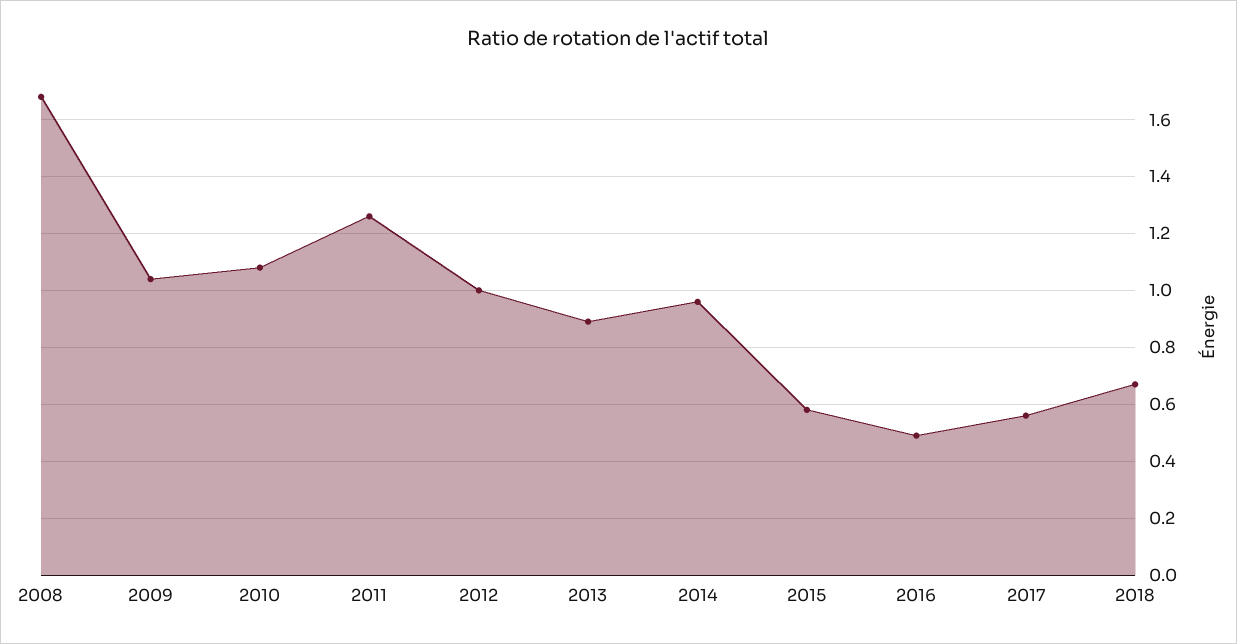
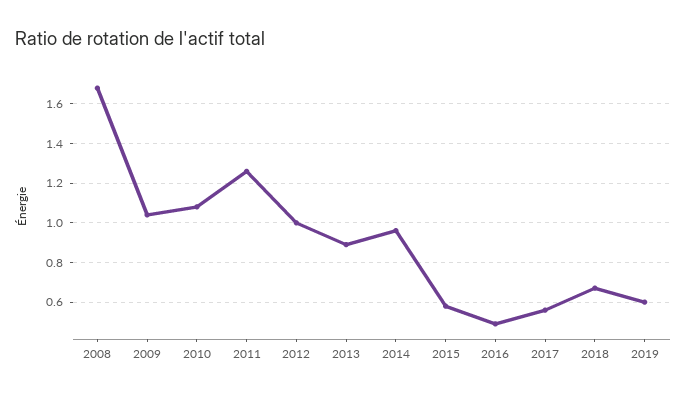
2019: none -> 0.6

